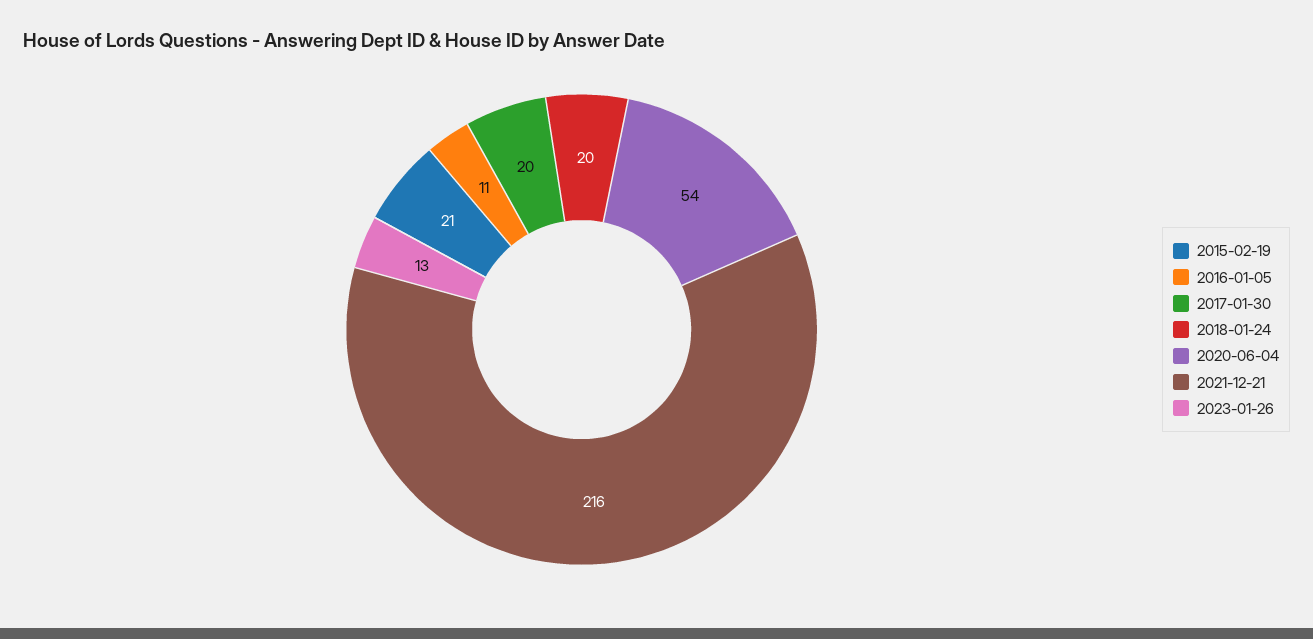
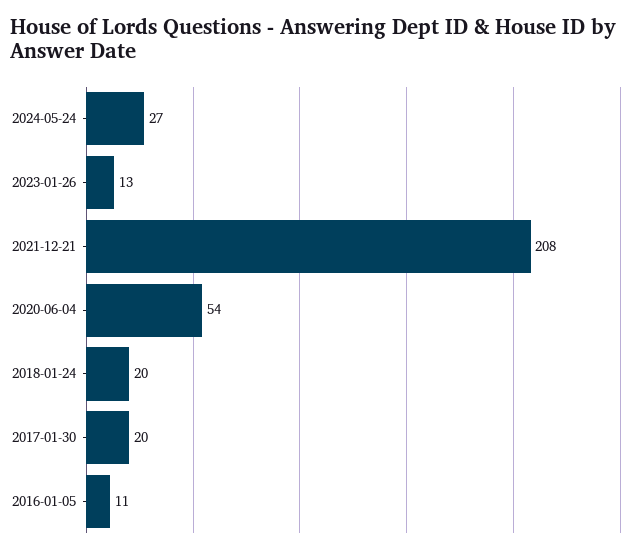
2015-02-19: 21 -> none
2021-12-21: 216 -> 208
2024-05-24: none -> 27

